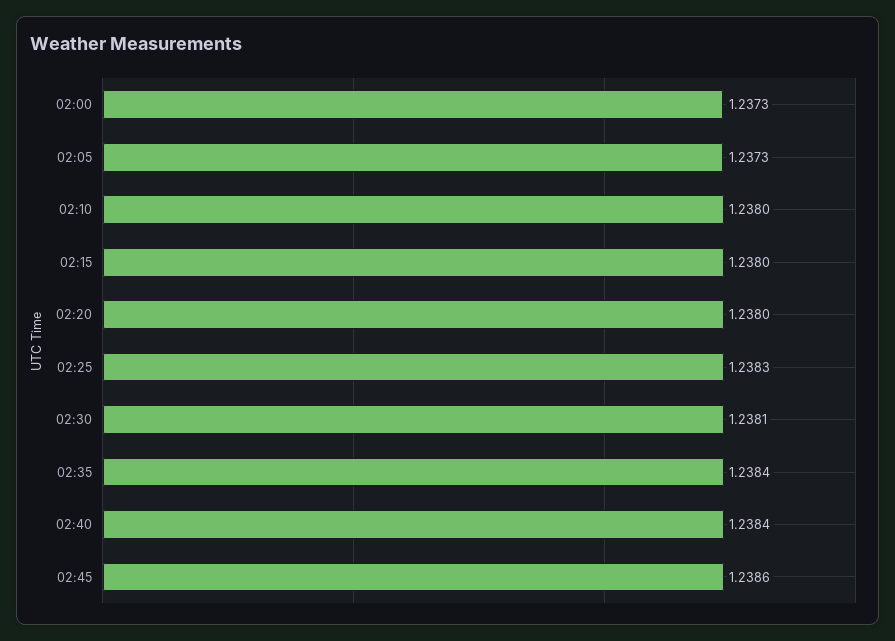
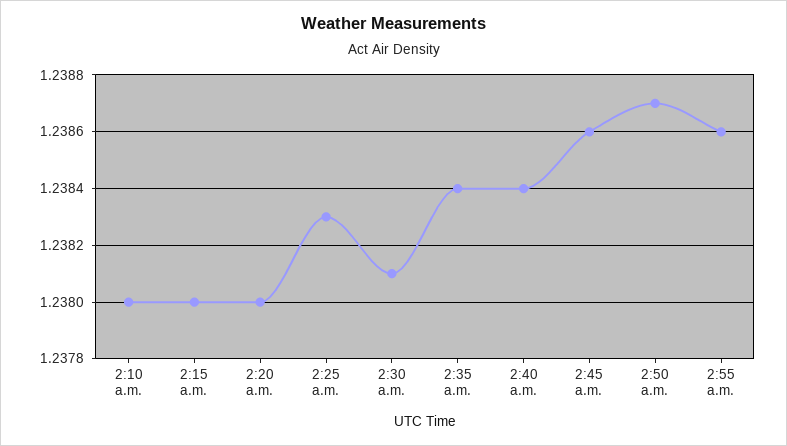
02:00: 1.2373 -> none
02:05: 1.2373 -> none
2:50 a.m.: none -> 1.2387
2:55 a.m.: none -> 1.2386

